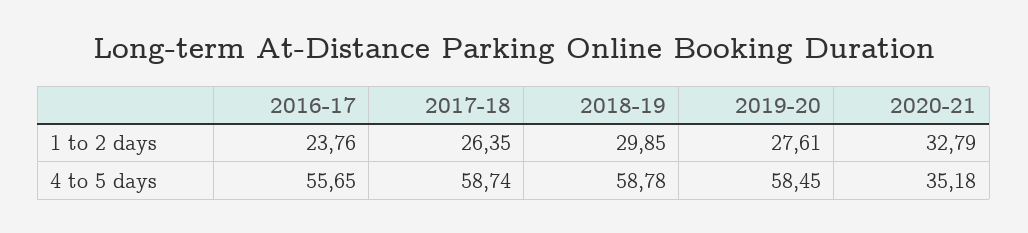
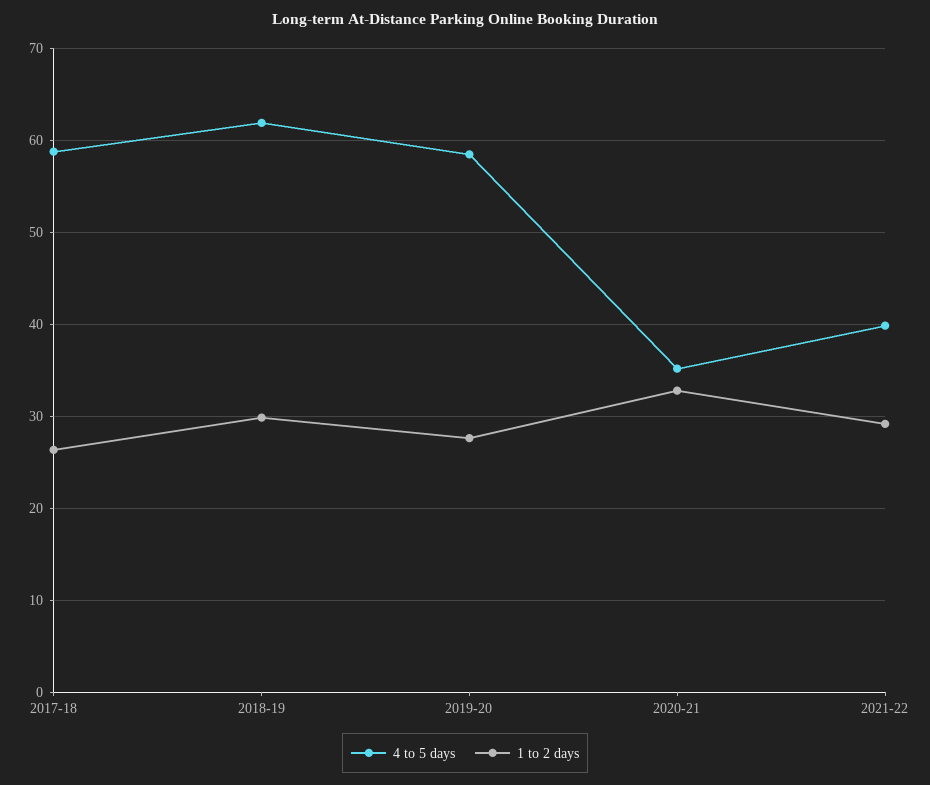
1 to 2 days, 2016-17: 23.76 -> none
4 to 5 days, 2016-17: 55.65 -> none
4 to 5 days, 2018-19: 58.78 -> 62
4 to 5 days, 2021-22: none -> 40
1 to 2 days, 2021-22: none -> 29

